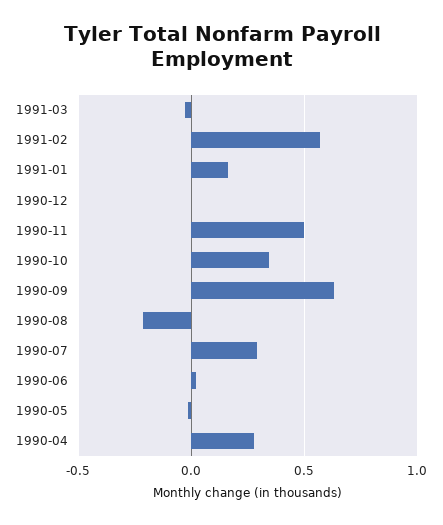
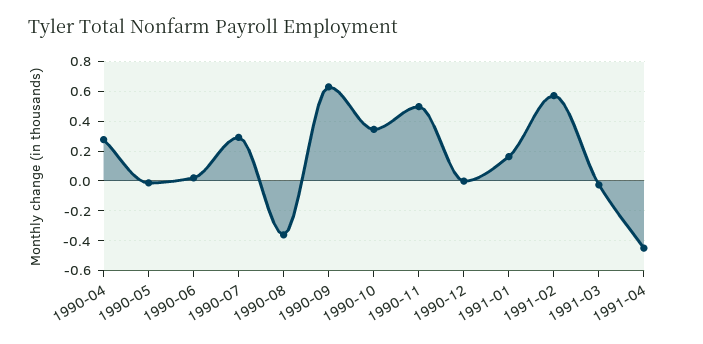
1990-08: -0.2 -> -0.35
1991-04: none -> -0.45

